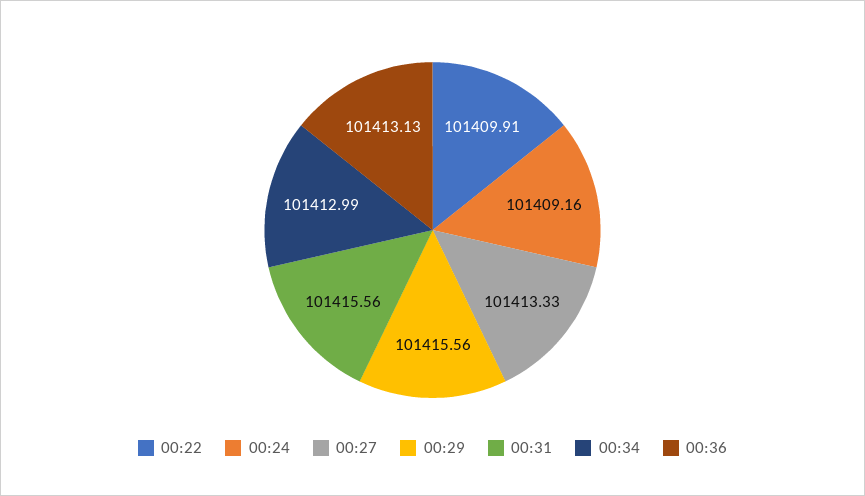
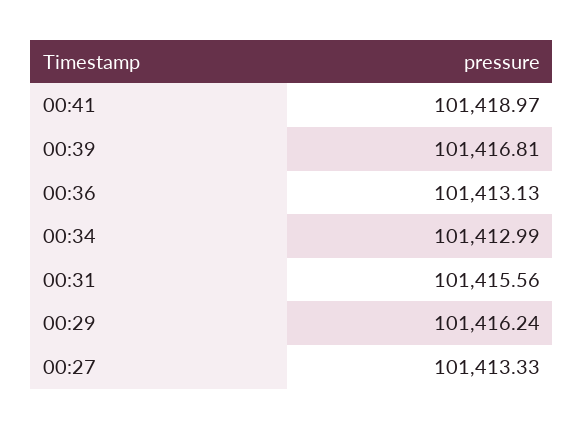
00:22: 101409.91 -> none
00:24: 101409.16 -> none
00:29: 101415.56 -> 101416.24
00:41: none -> 101418.97
00:39: none -> 101416.81

